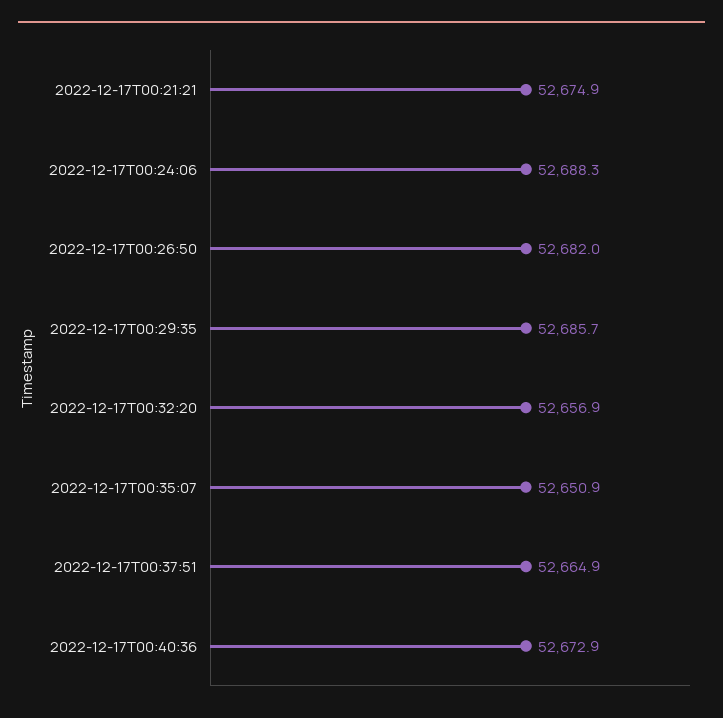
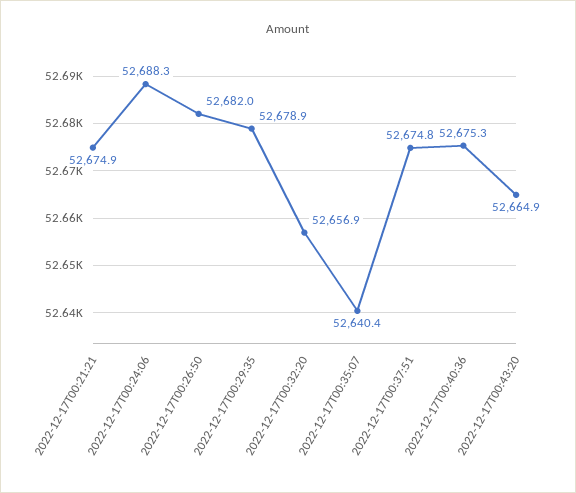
2022-12-17T00:29:35: 52685.7 -> 52678.9
2022-12-17T00:35:07: 52650.9 -> 52640.4
2022-12-17T00:37:51: 52664.9 -> 52674.8
2022-12-17T00:40:36: 52672.9 -> 52675.3
2022-12-17T00:43:20: none -> 52664.9

